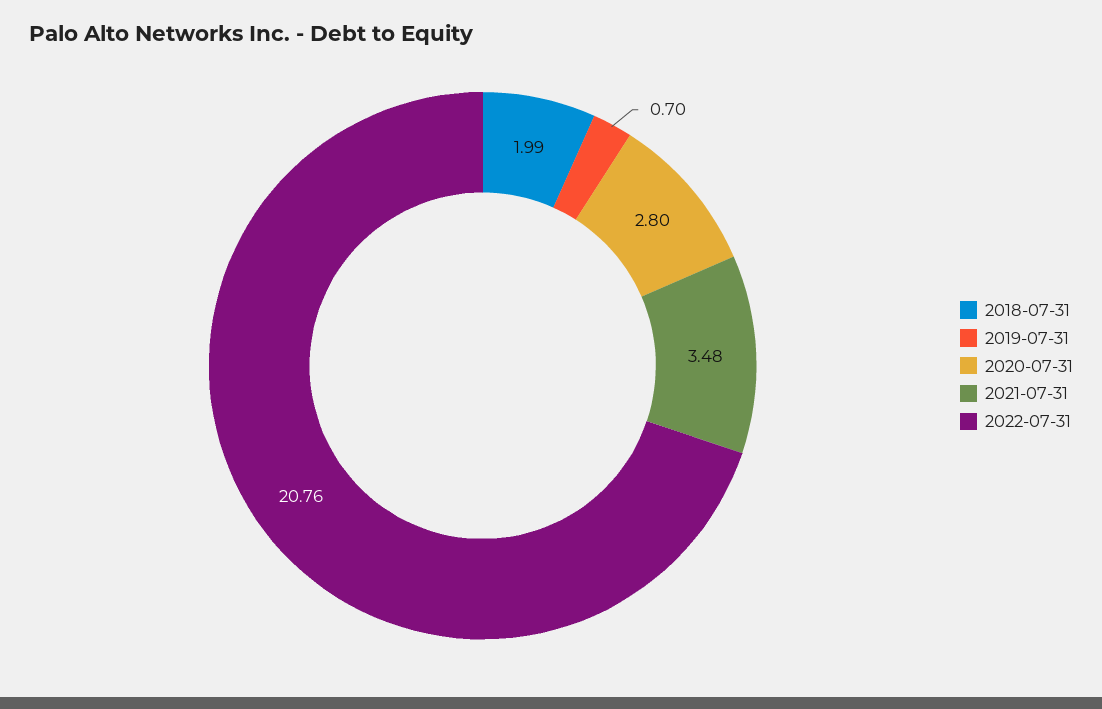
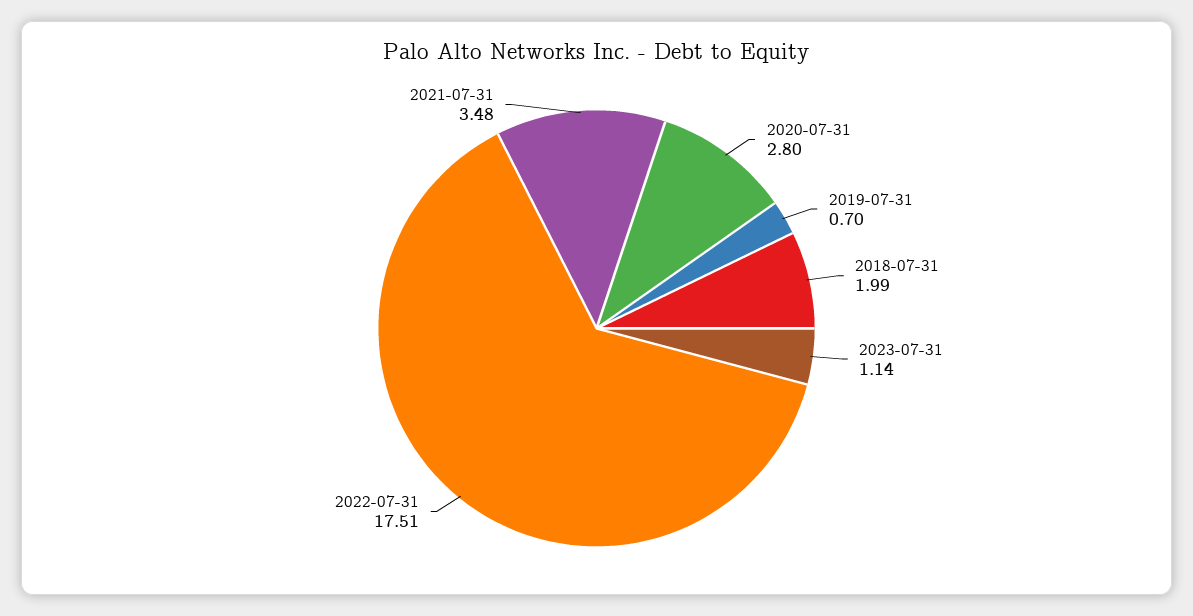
2022-07-31: 20.76 -> 17.51
2023-07-31: none -> 1.14

